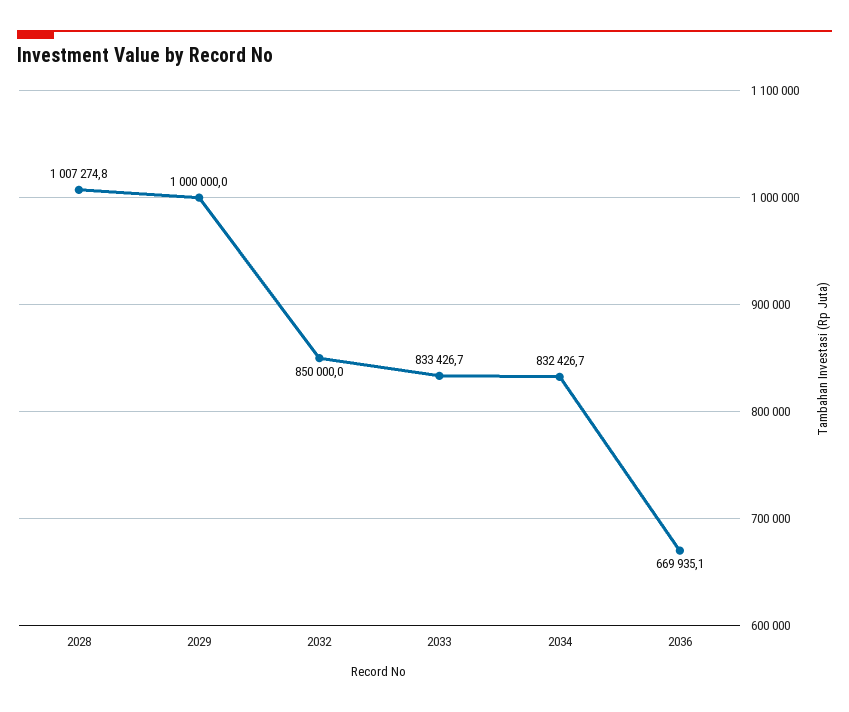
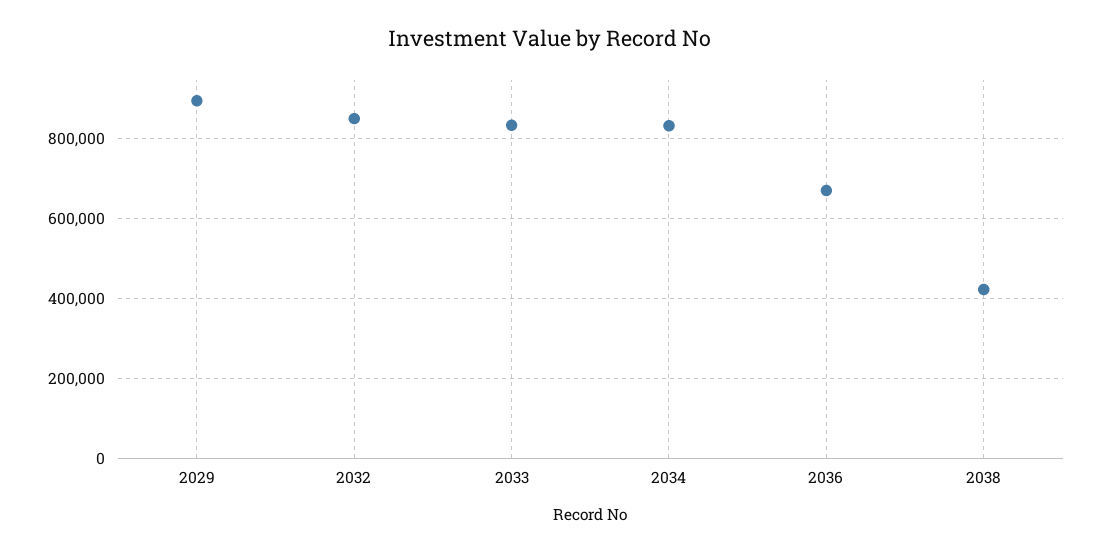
2028: 1007274.8 -> none
2029: 1000000 -> 900000
2038: none -> 420000

